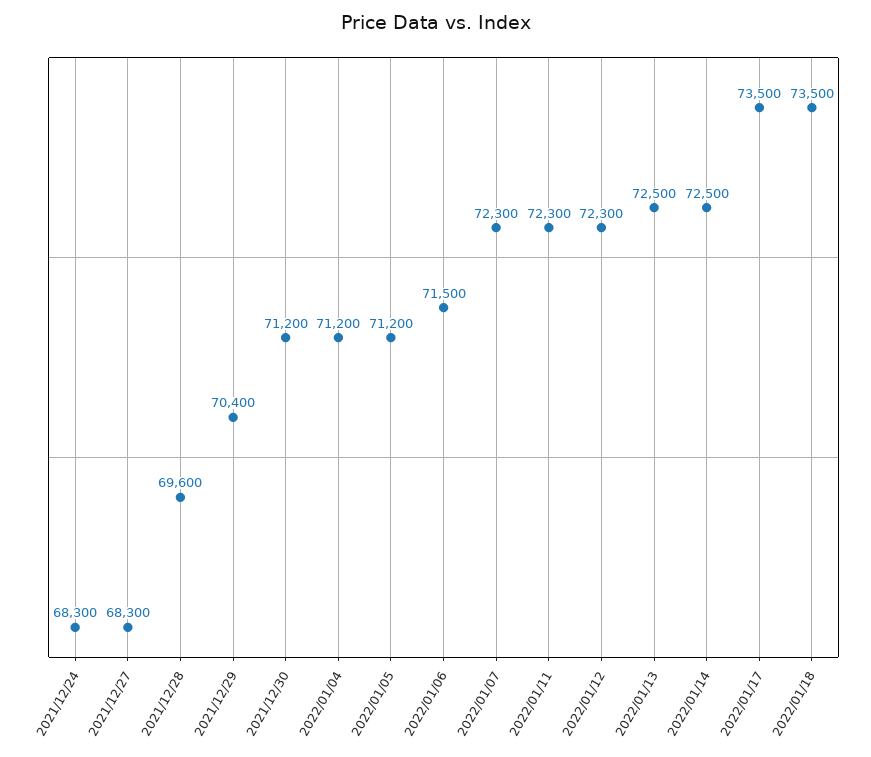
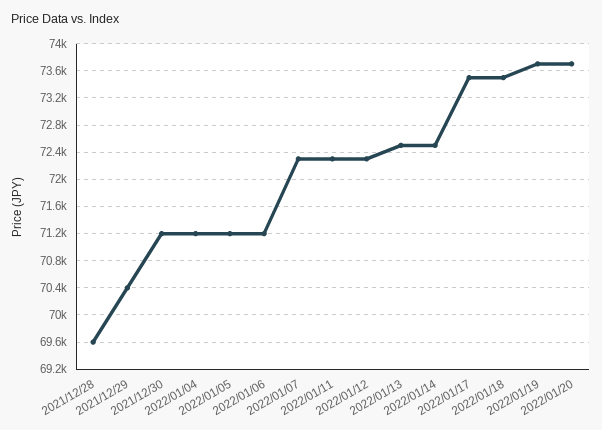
2021/12/24: 68300 -> none
2021/12/27: 68300 -> none
2022/01/06: 71500 -> 71200
2022/01/19: none -> 73700
2022/01/20: none -> 73700

